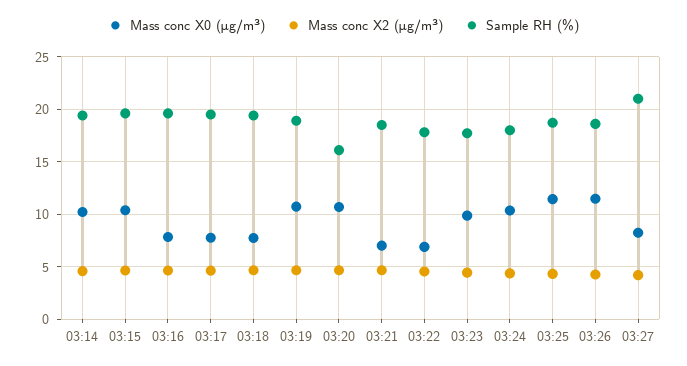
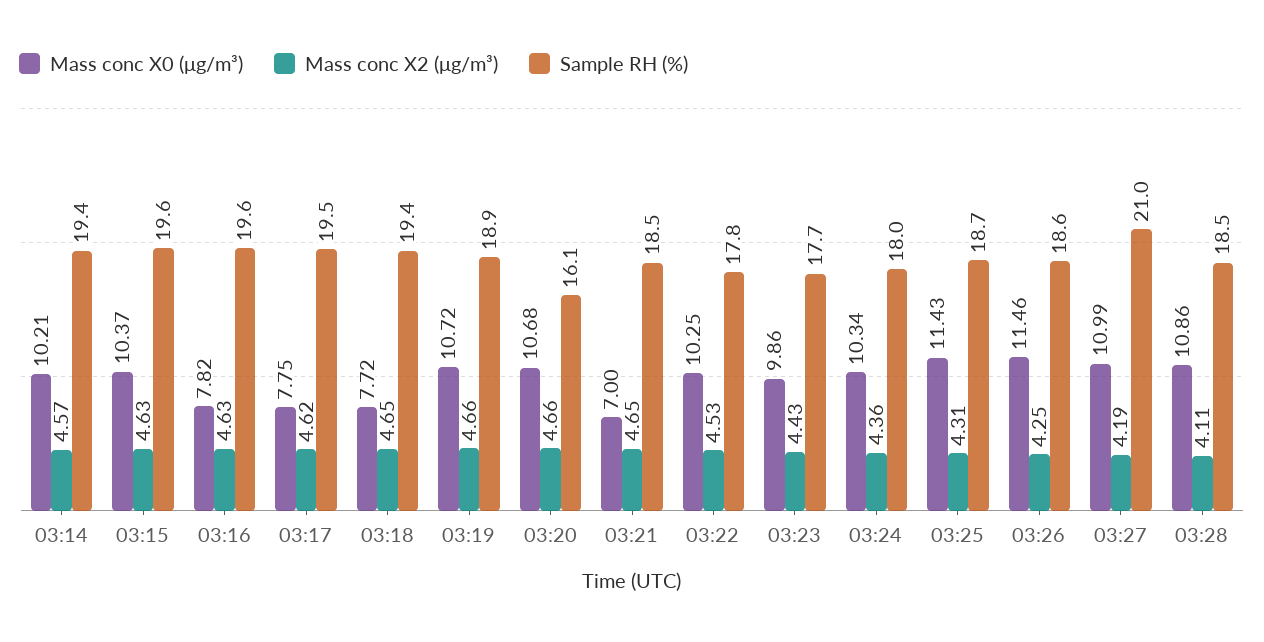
Mass conc X0 (μg/m³), 03:22: 7 -> 10.25
Mass conc X0 (μg/m³), 03:27: 8 -> 10.99
Mass conc X0 (μg/m³), 03:28: none -> 10.86
Mass conc X2 (μg/m³), 03:28: none -> 4.11
Sample RH (%), 03:28: none -> 18.5

